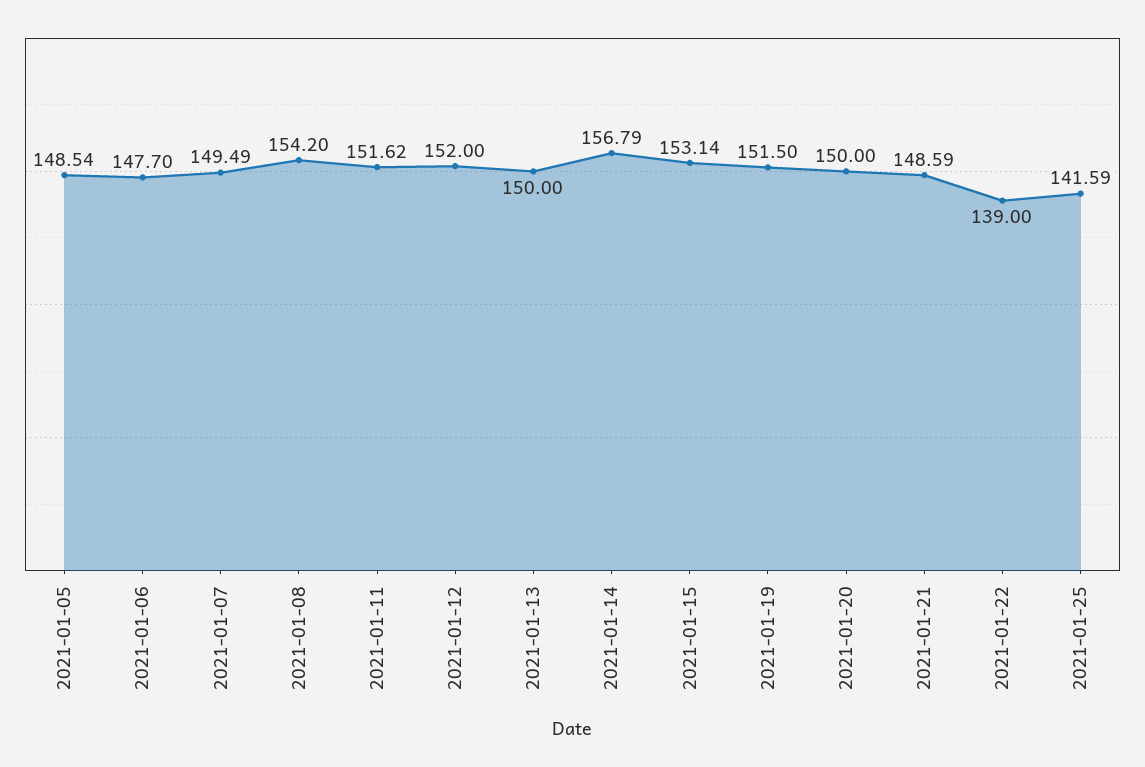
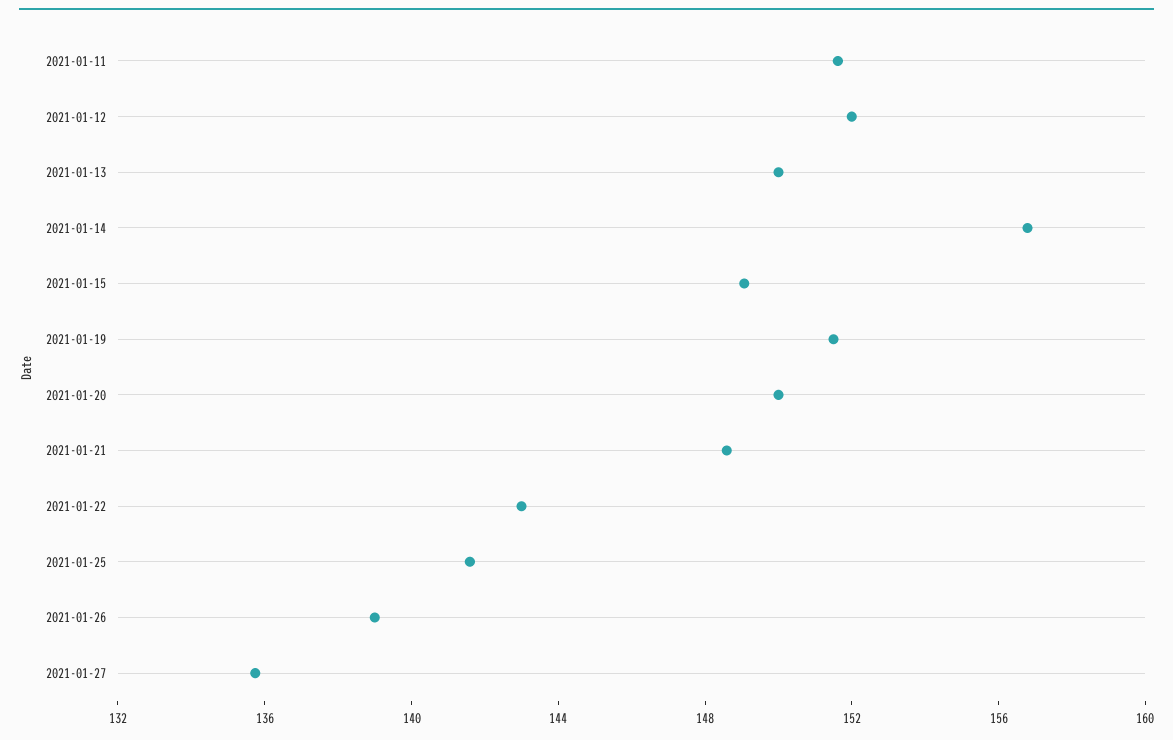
2021-01-05: 148.54 -> none
2021-01-06: 147.7 -> none
2021-01-07: 149.49 -> none
2021-01-08: 154.2 -> none
2021-01-15: 153.14 -> 149
2021-01-22: 139 -> 143
2021-01-26: none -> 139
2021-01-27: none -> 136

